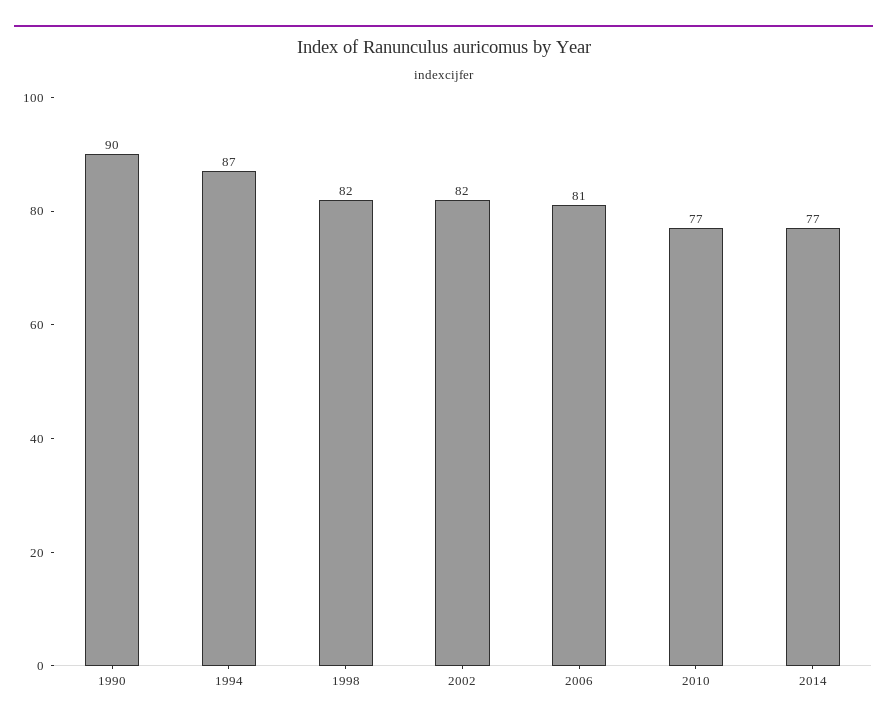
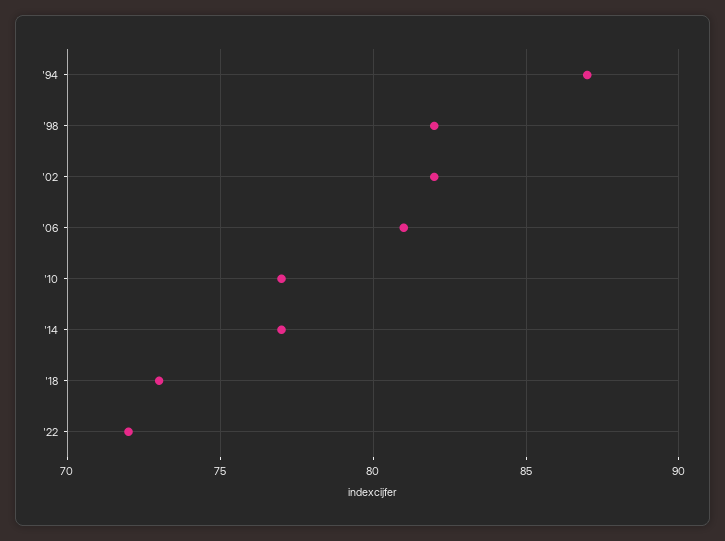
1990: 90 -> none
'18: none -> 73
'22: none -> 72

